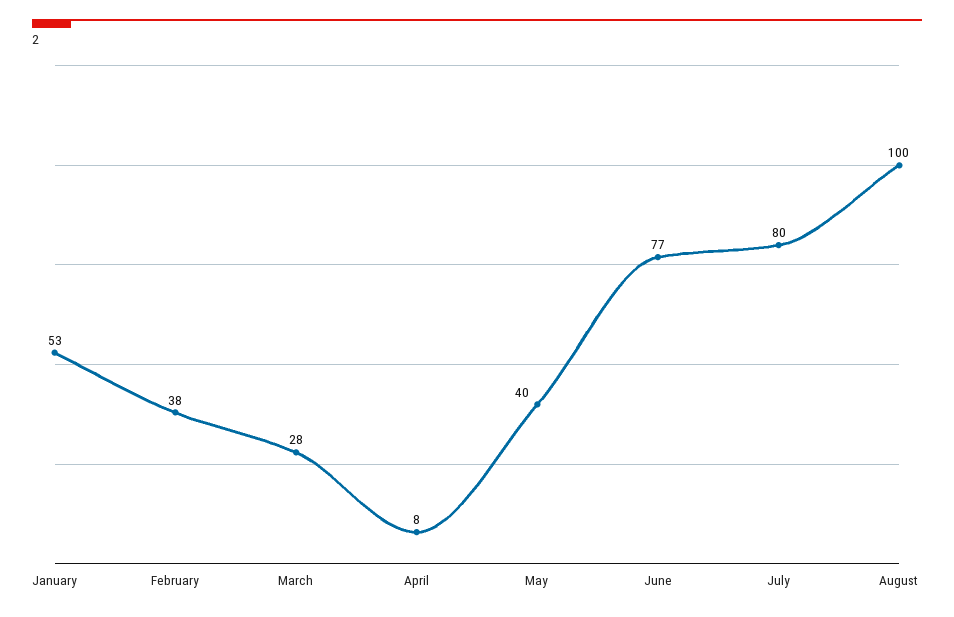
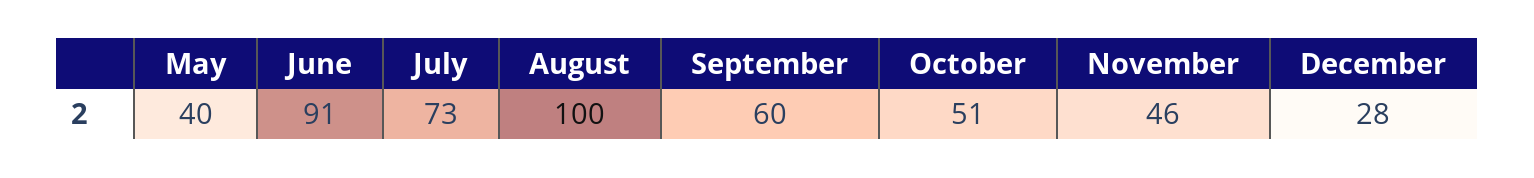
January: 53 -> none
February: 38 -> none
March: 28 -> none
April: 8 -> none
June: 77 -> 91
July: 80 -> 73
September: none -> 60
October: none -> 51
November: none -> 46
December: none -> 28

